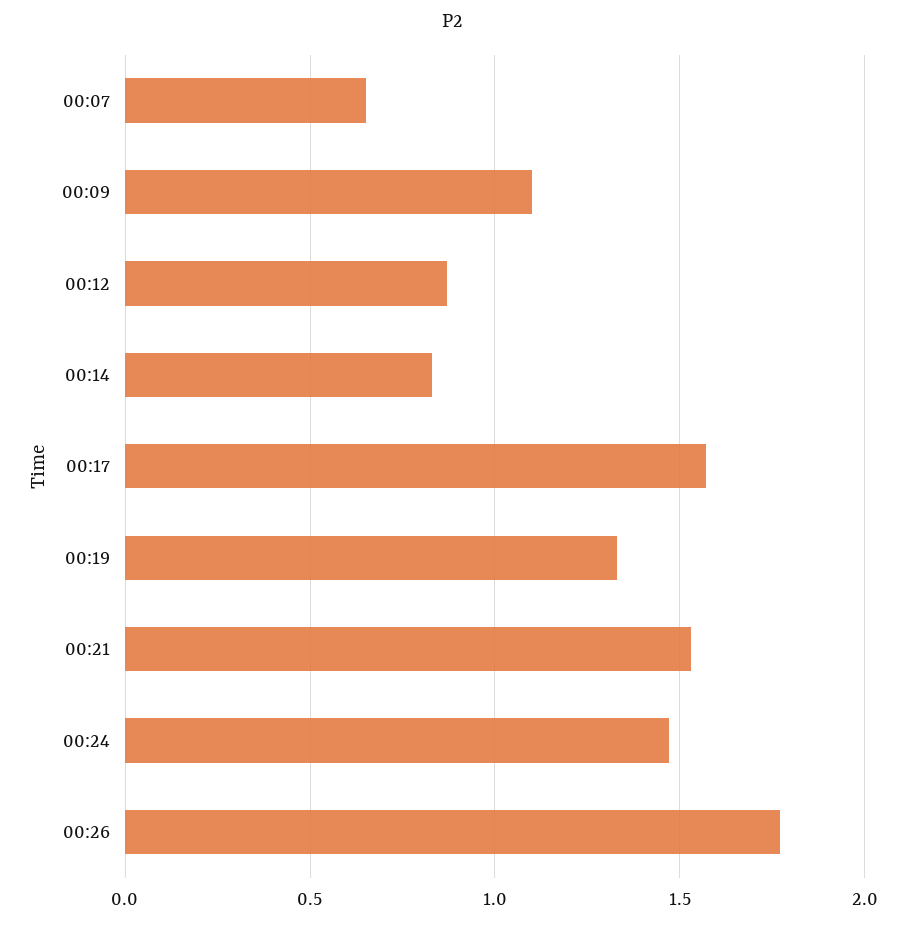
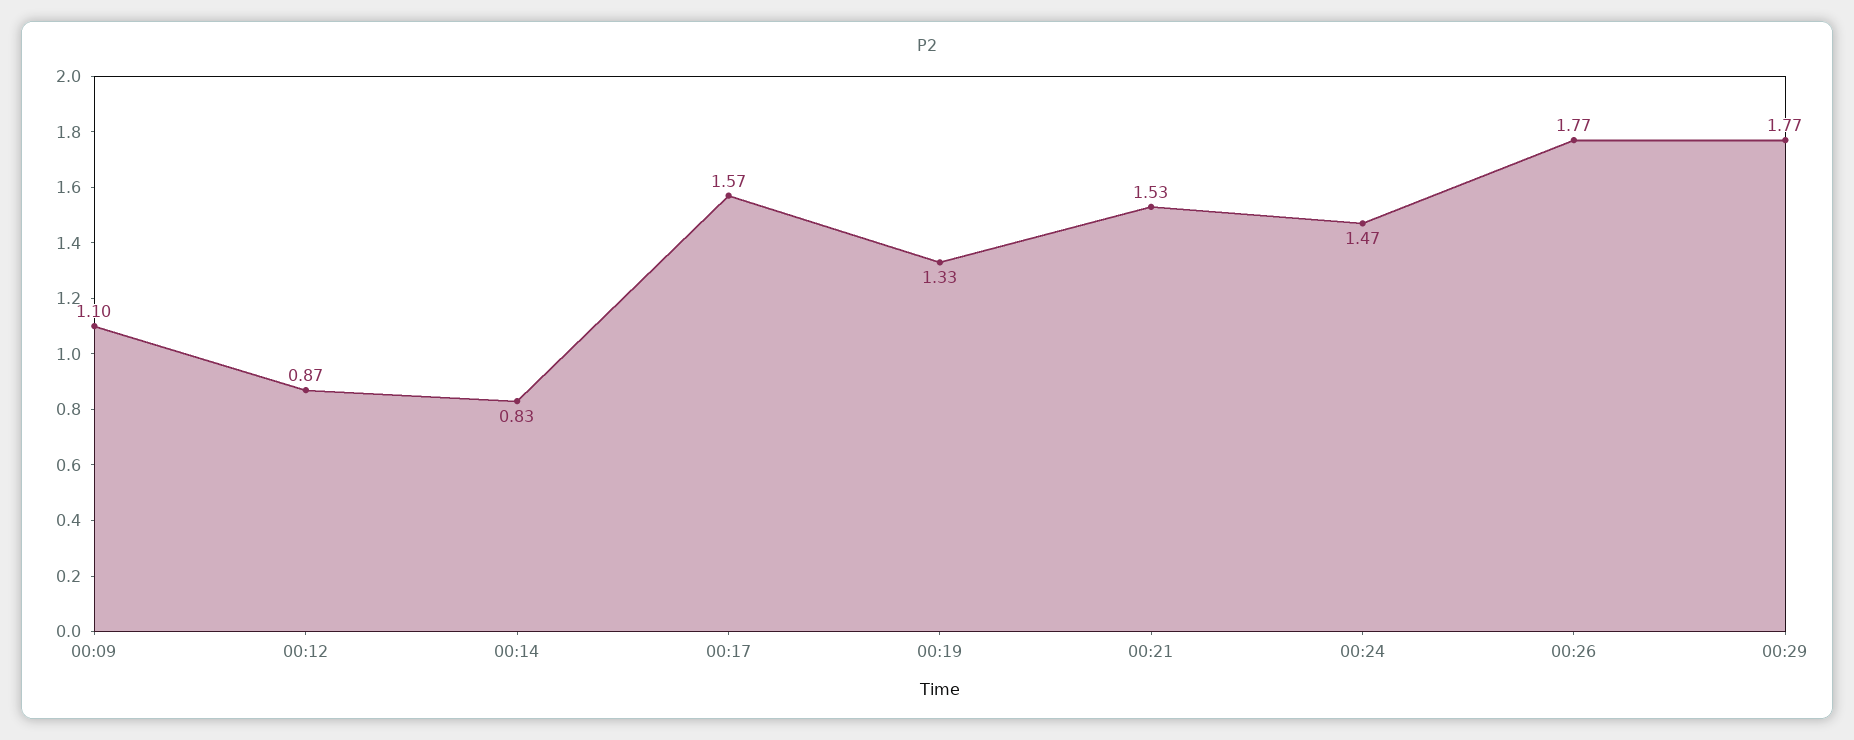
00:07: 0.65 -> none
00:29: none -> 1.77

